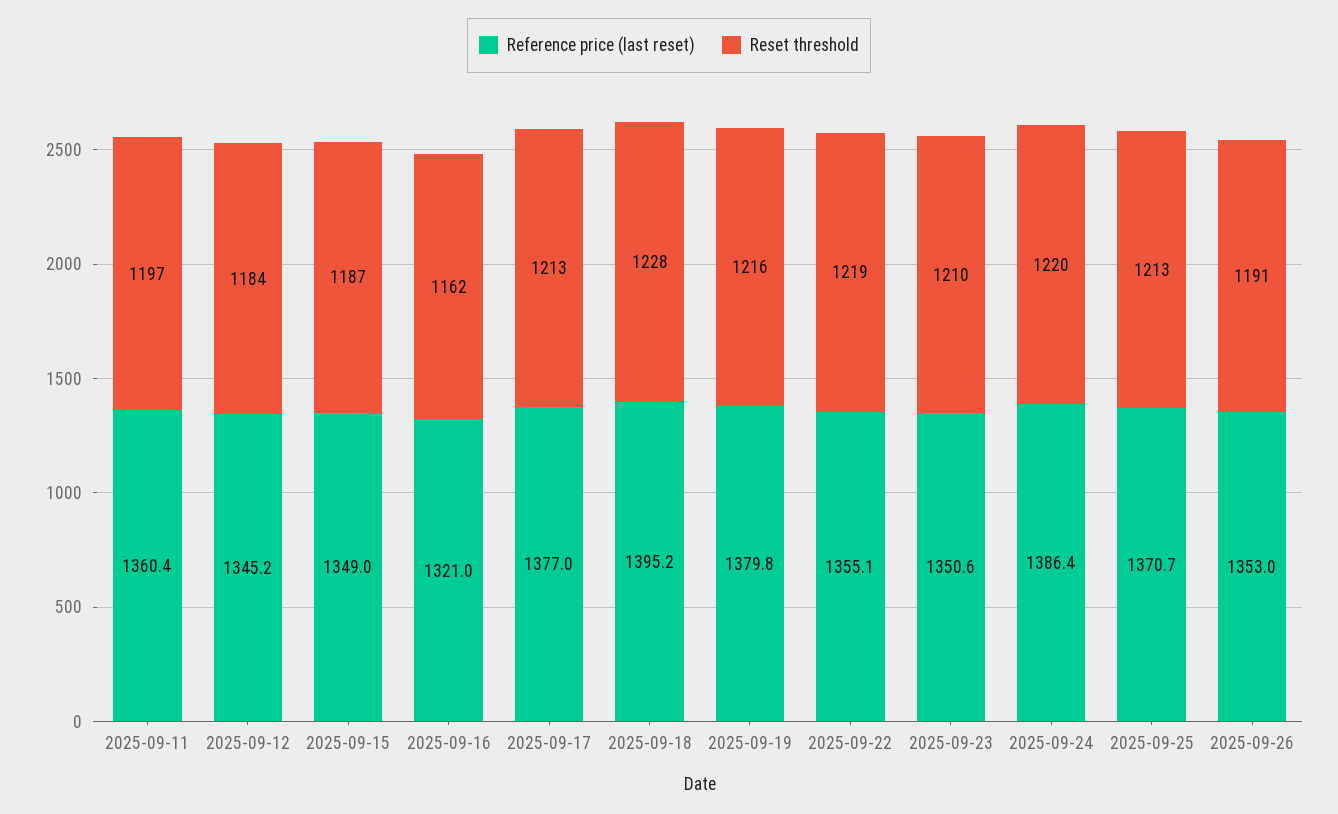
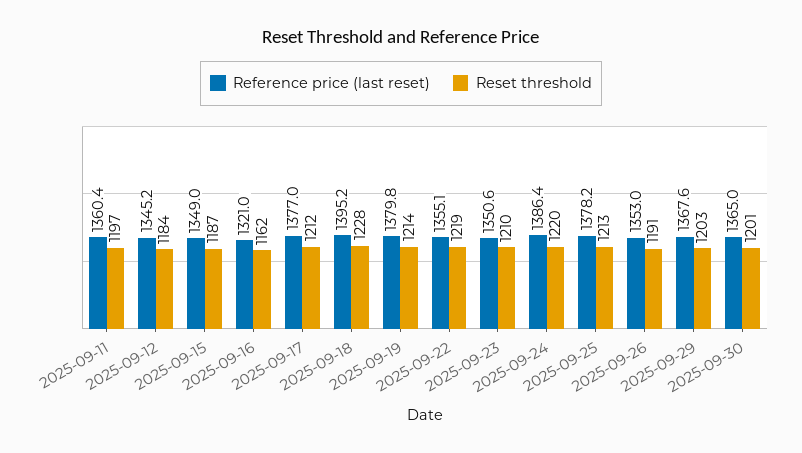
Reset threshold, 2025-09-17: 1213 -> 1212
Reset threshold, 2025-09-19: 1216 -> 1214
Reference price (last reset), 2025-09-25: 1370.7 -> 1378.2
Reference price (last reset), 2025-09-29: none -> 1367.6
Reset threshold, 2025-09-29: none -> 1203
Reference price (last reset), 2025-09-30: none -> 1365
Reset threshold, 2025-09-30: none -> 1201

